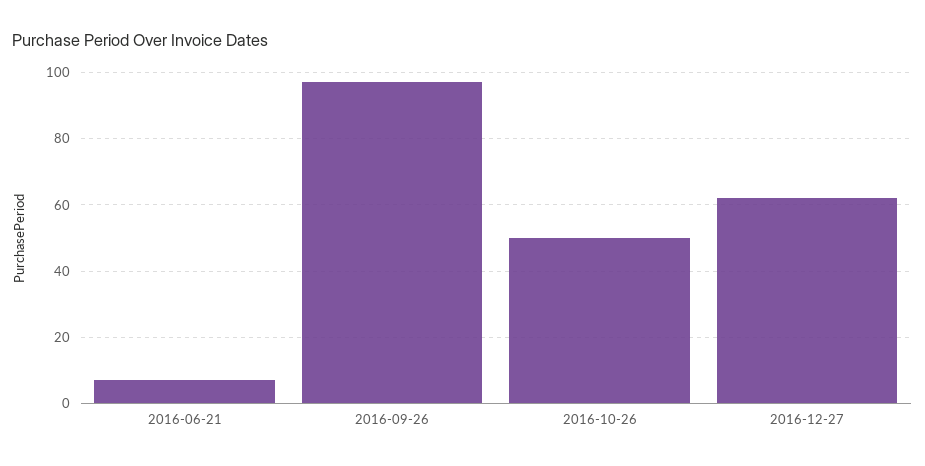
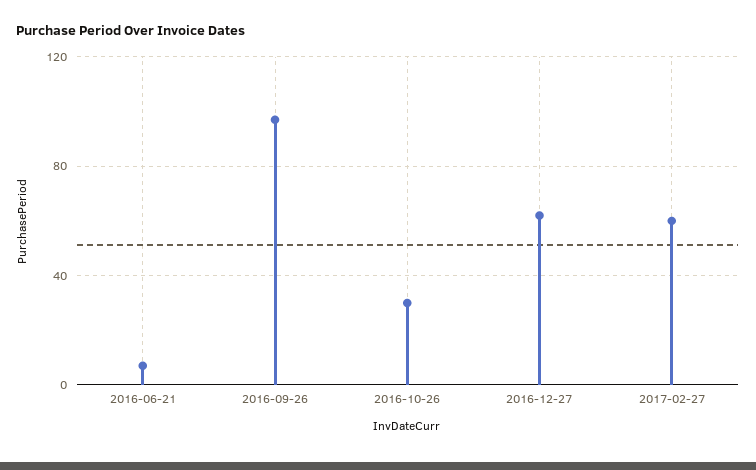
2016-10-26: 50 -> 30
2017-02-27: none -> 60

